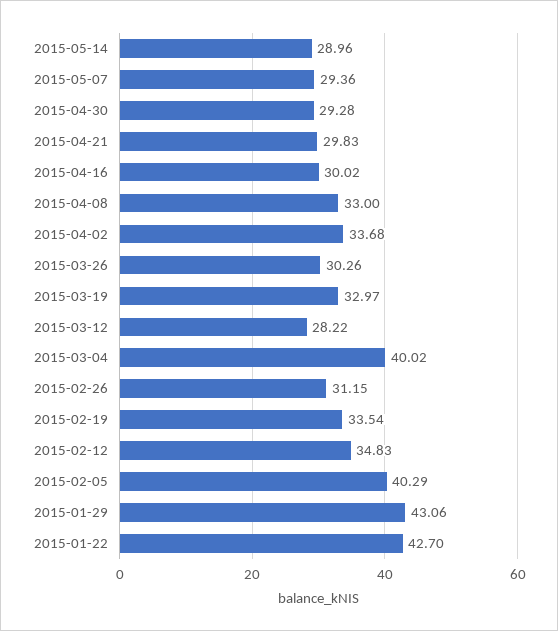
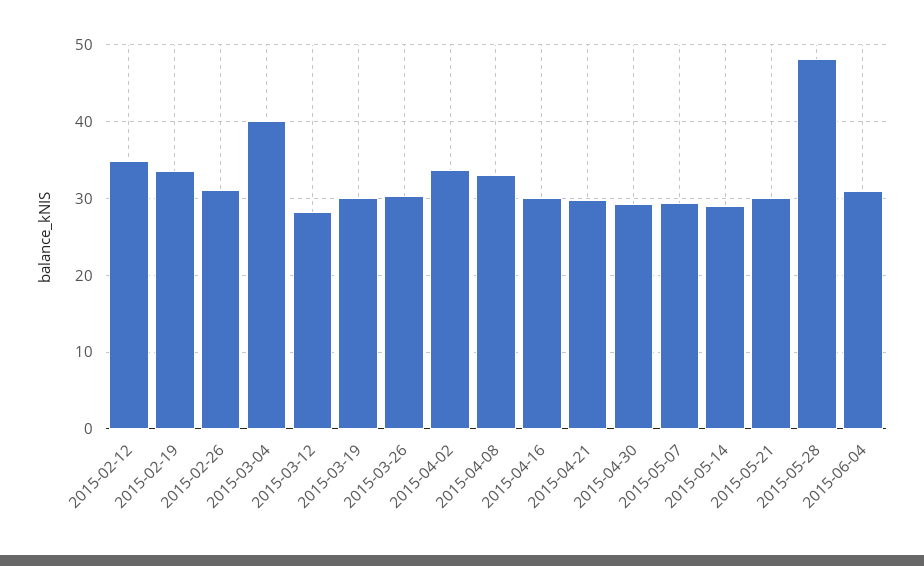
2015-03-19: 32.97 -> 30
2015-02-05: 40.29 -> none
2015-01-29: 43.06 -> none
2015-01-22: 42.7 -> none
2015-05-21: none -> 30
2015-05-28: none -> 48
2015-06-04: none -> 31

